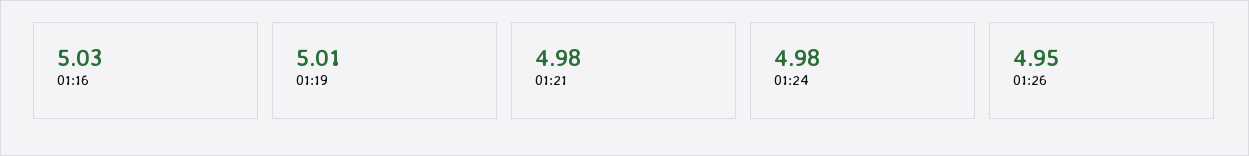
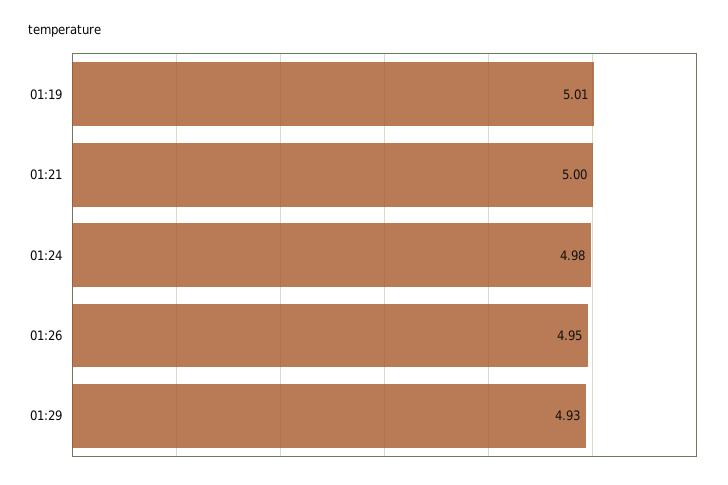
01:16: 5.03 -> none
01:21: 4.98 -> 5
01:29: none -> 4.93

